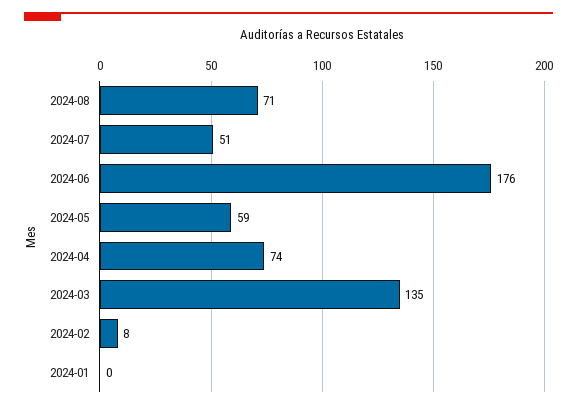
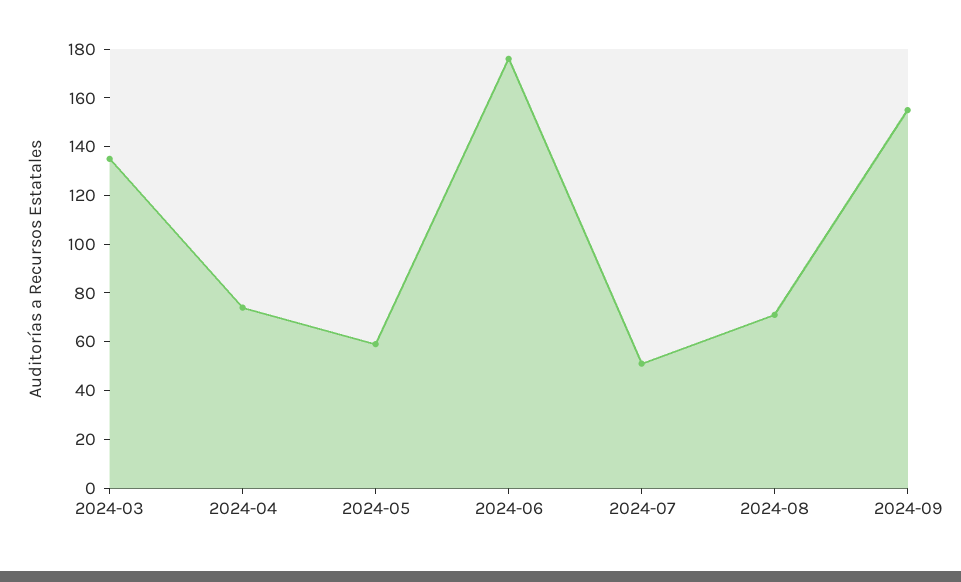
2024-02: 8 -> none
2024-01: 0 -> none
2024-09: none -> 155

